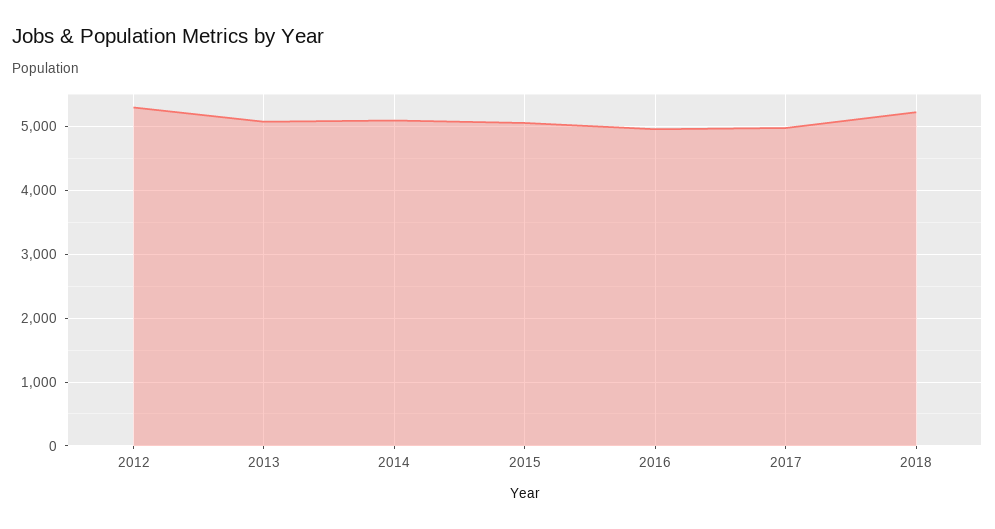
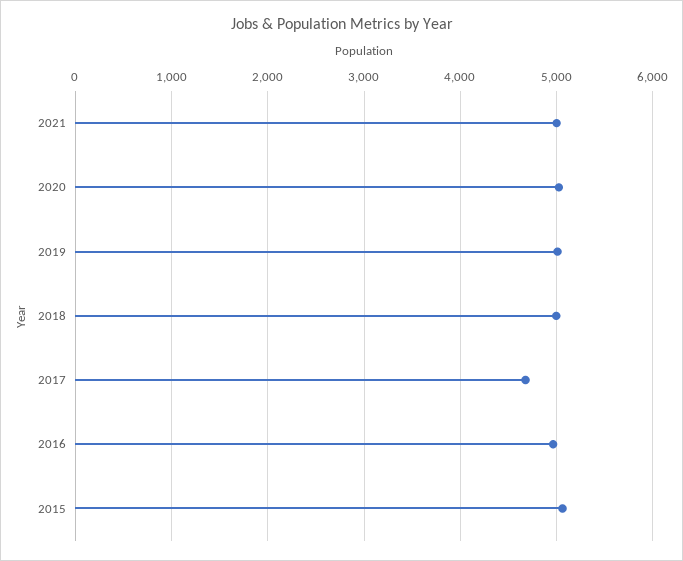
2012: 5300 -> none
2013: 5100 -> none
2014: 5100 -> none
2017: 5000 -> 4700
2018: 5200 -> 5000
2021: none -> 5000
2020: none -> 5000
2019: none -> 5000

